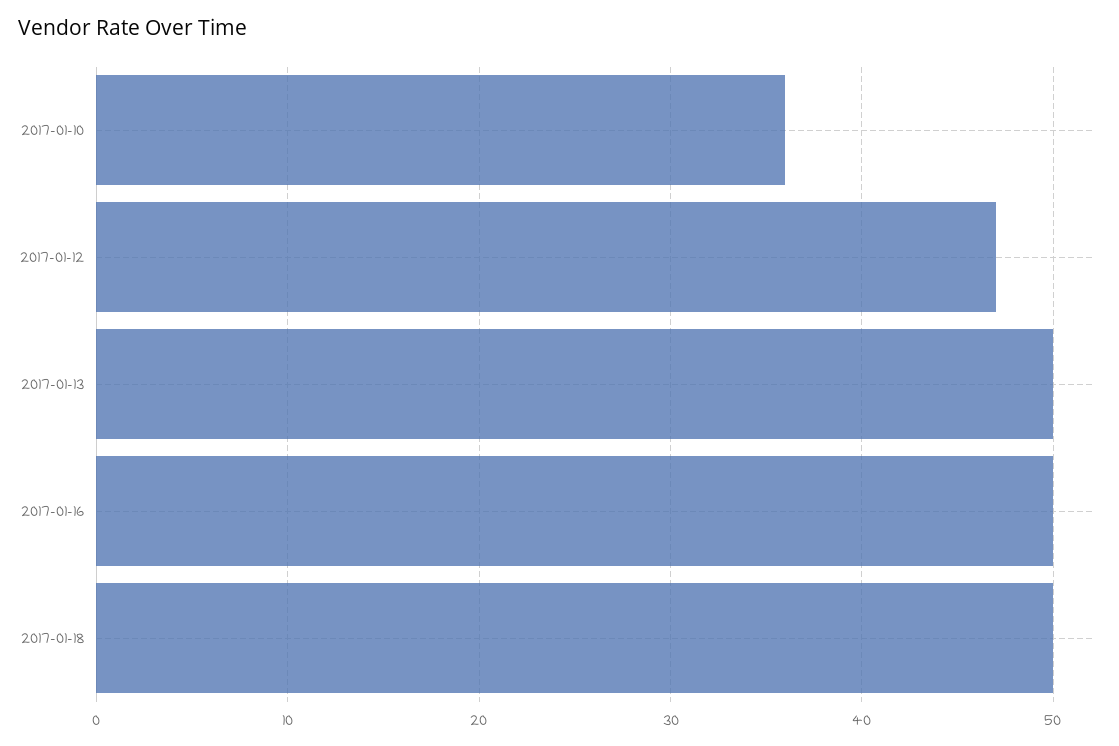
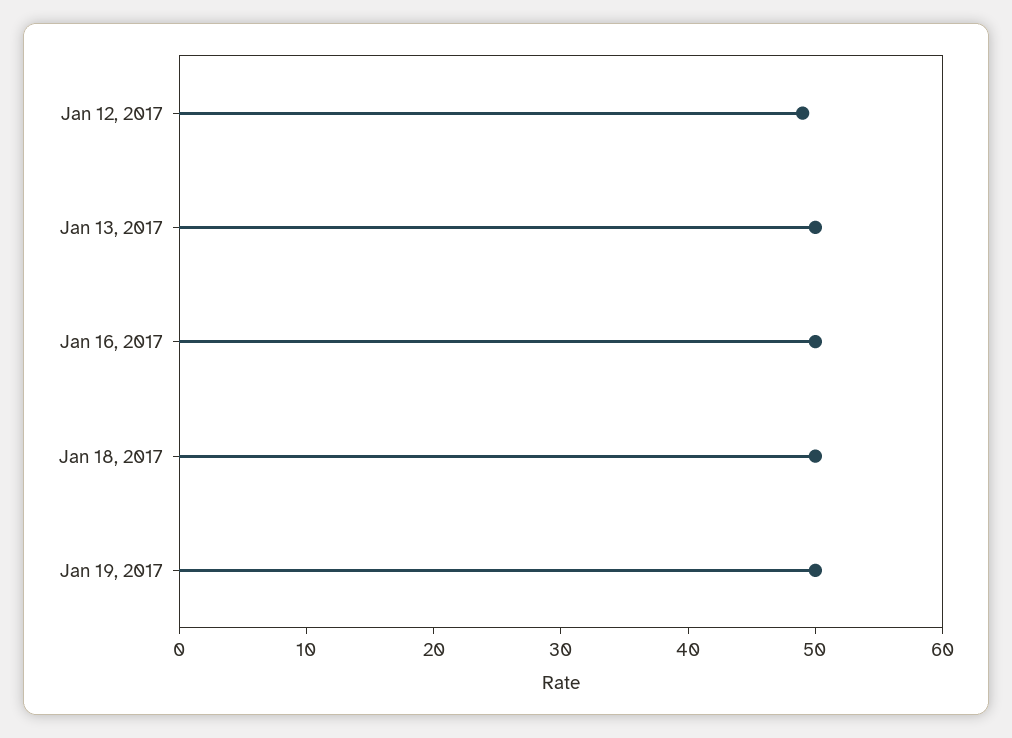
2017-01-10: 36 -> none
2017-01-12: 47 -> 49
Jan 19, 2017: none -> 50

